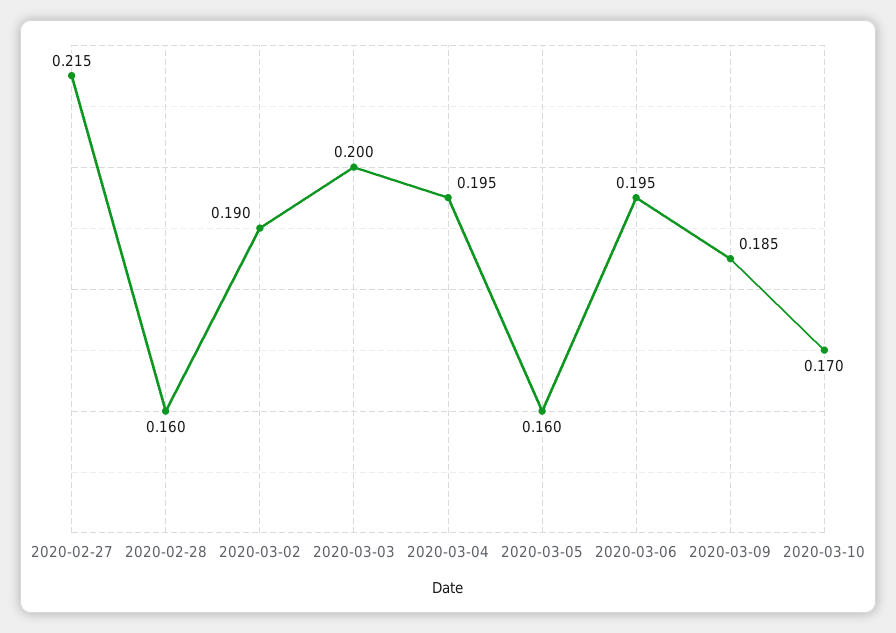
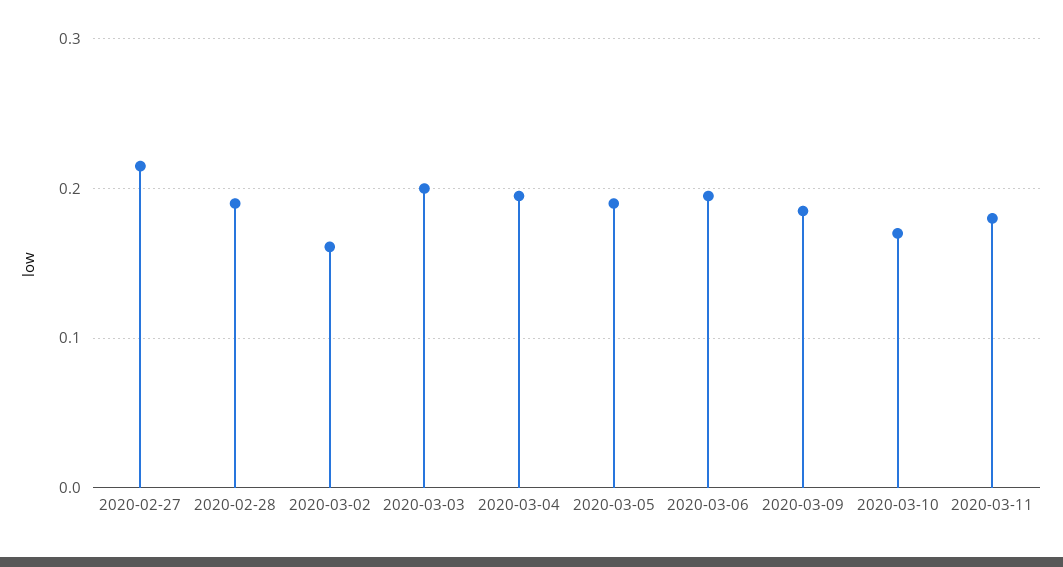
2020-02-28: 0.16 -> 0.19
2020-03-02: 0.19 -> 0.16
2020-03-05: 0.16 -> 0.19
2020-03-11: none -> 0.18

